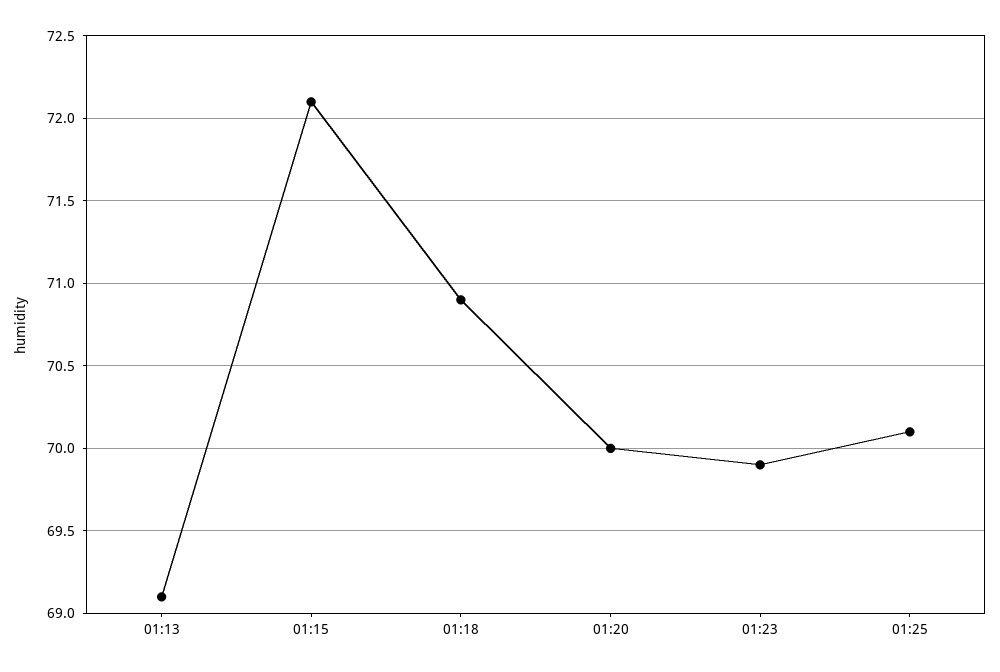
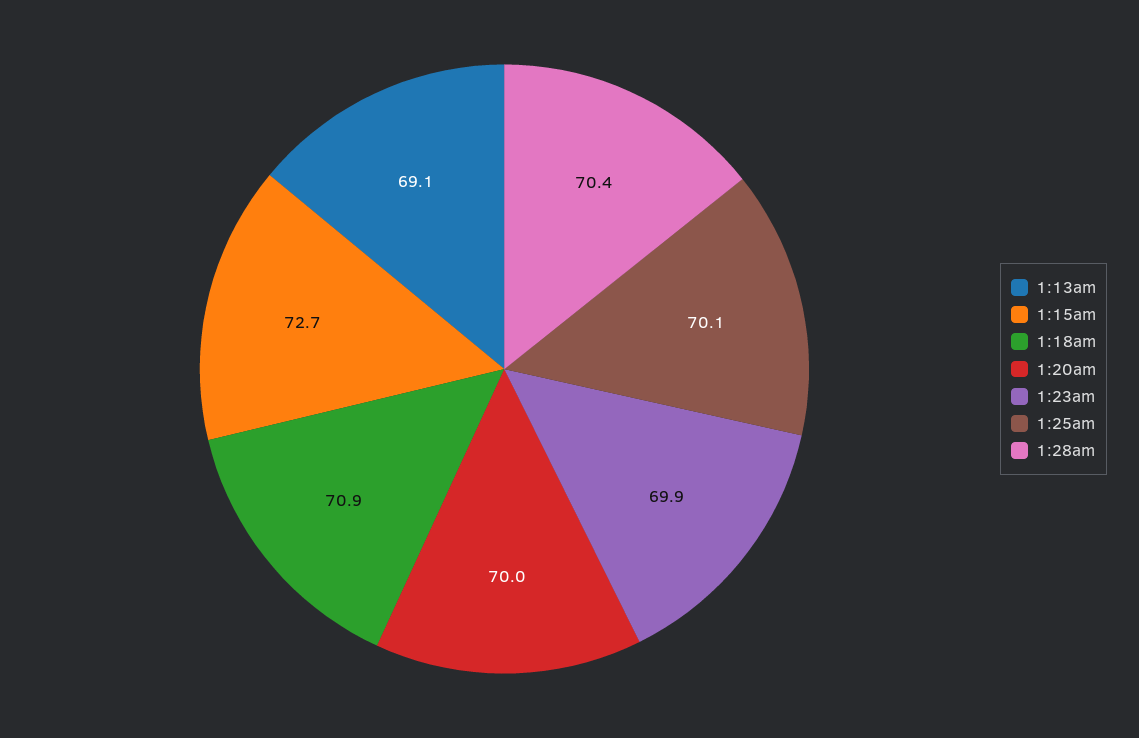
01:15: 72.1 -> 72.7
1:28am: none -> 70.4

